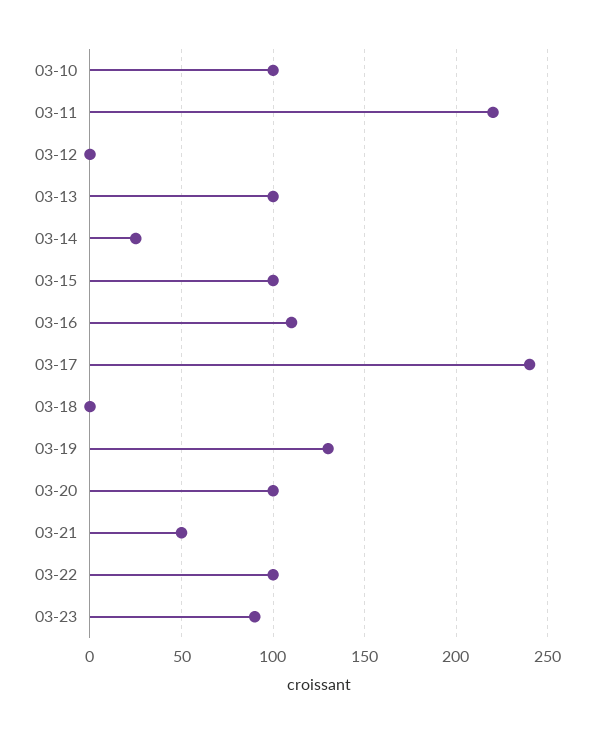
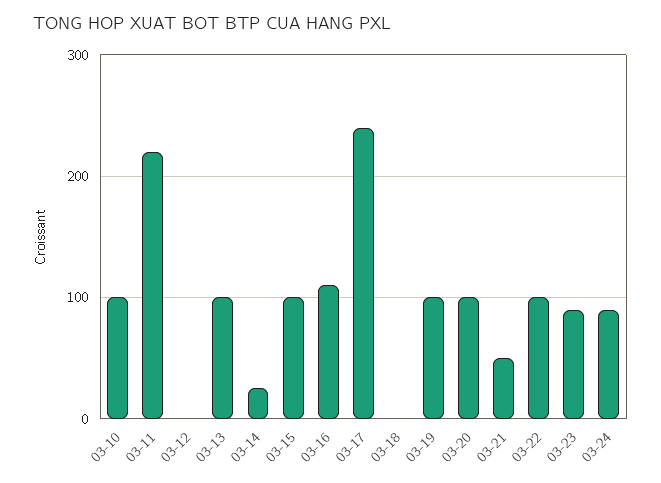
03-19: 130 -> 100
03-24: none -> 90

